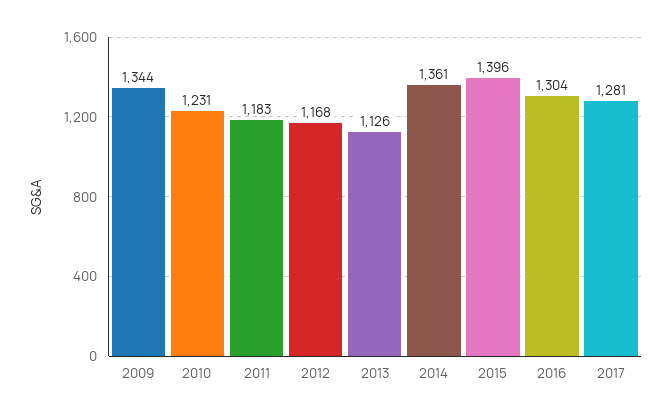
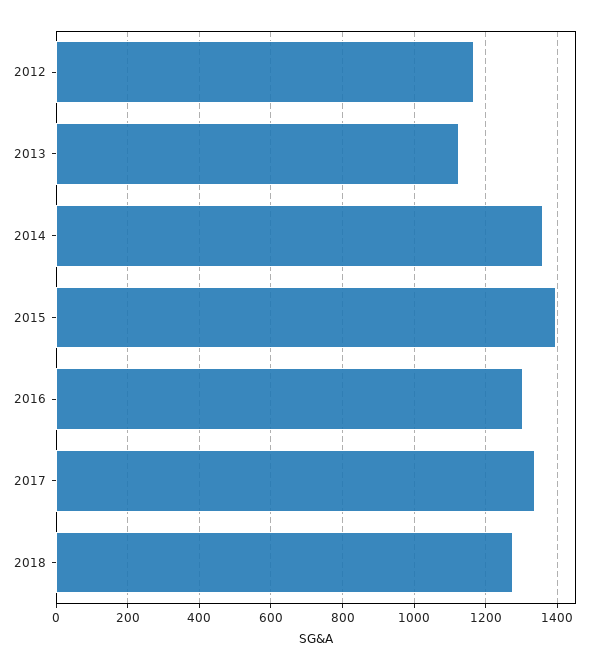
2009: 1344 -> none
2010: 1231 -> none
2011: 1183 -> none
2017: 1281 -> 1340
2018: none -> 1280

